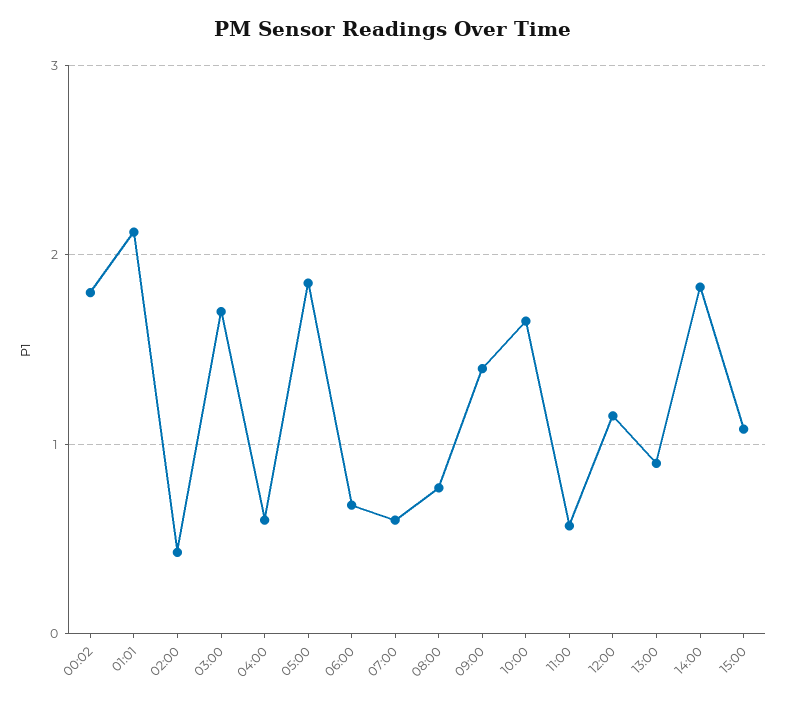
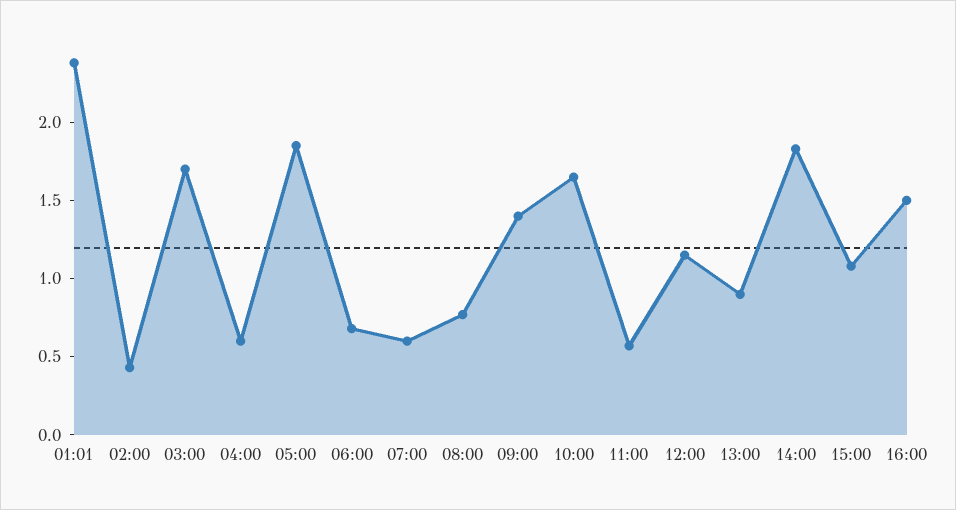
00:02: 1.8 -> none
01:01: 2.1 -> 2.4
16:00: none -> 1.5

